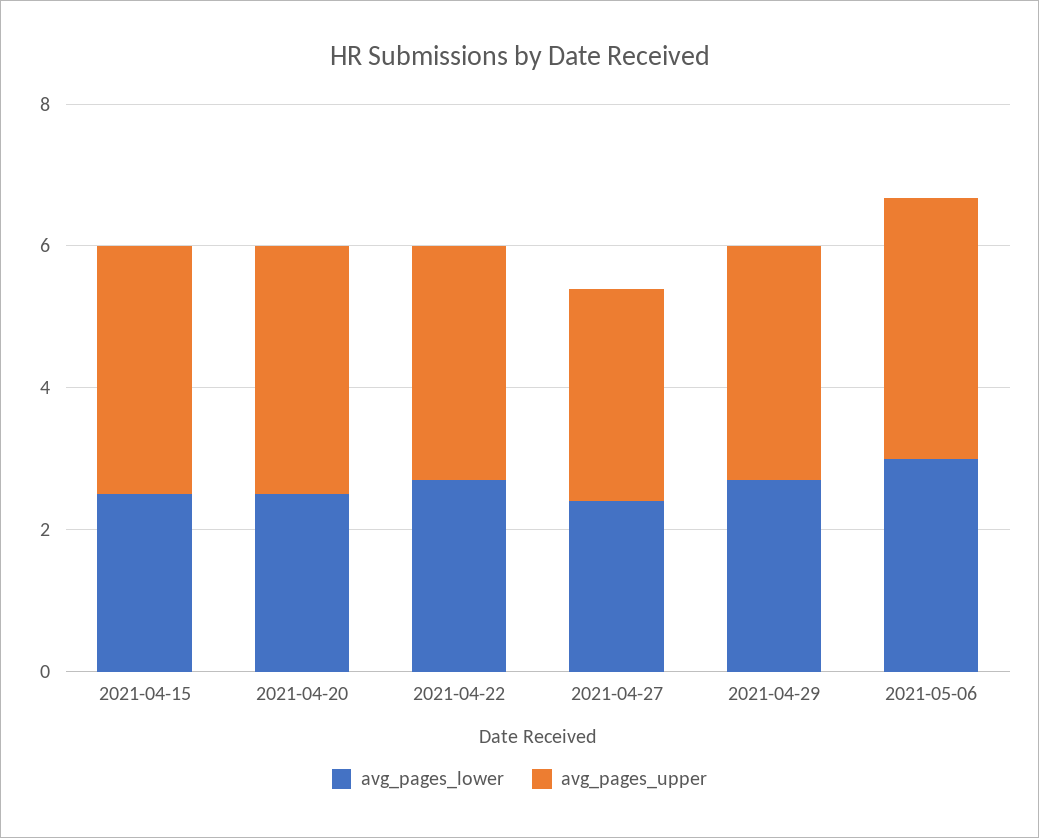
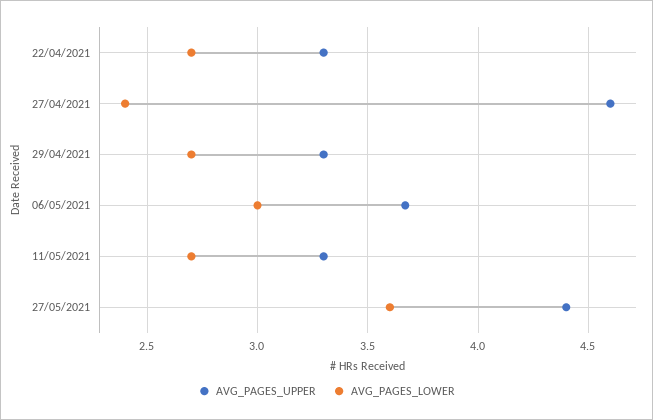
avg_pages_lower, 2021-04-15: 2.5 -> none
avg_pages_upper, 2021-04-15: 3.5 -> none
avg_pages_lower, 2021-04-20: 2.5 -> none
avg_pages_upper, 2021-04-20: 3.5 -> none
avg_pages_upper, 2021-04-27: 3 -> 4.6
avg_pages_upper, 11/05/2021: none -> 3.3
avg_pages_lower, 11/05/2021: none -> 2.7
avg_pages_upper, 27/05/2021: none -> 4.4
avg_pages_lower, 27/05/2021: none -> 3.6

